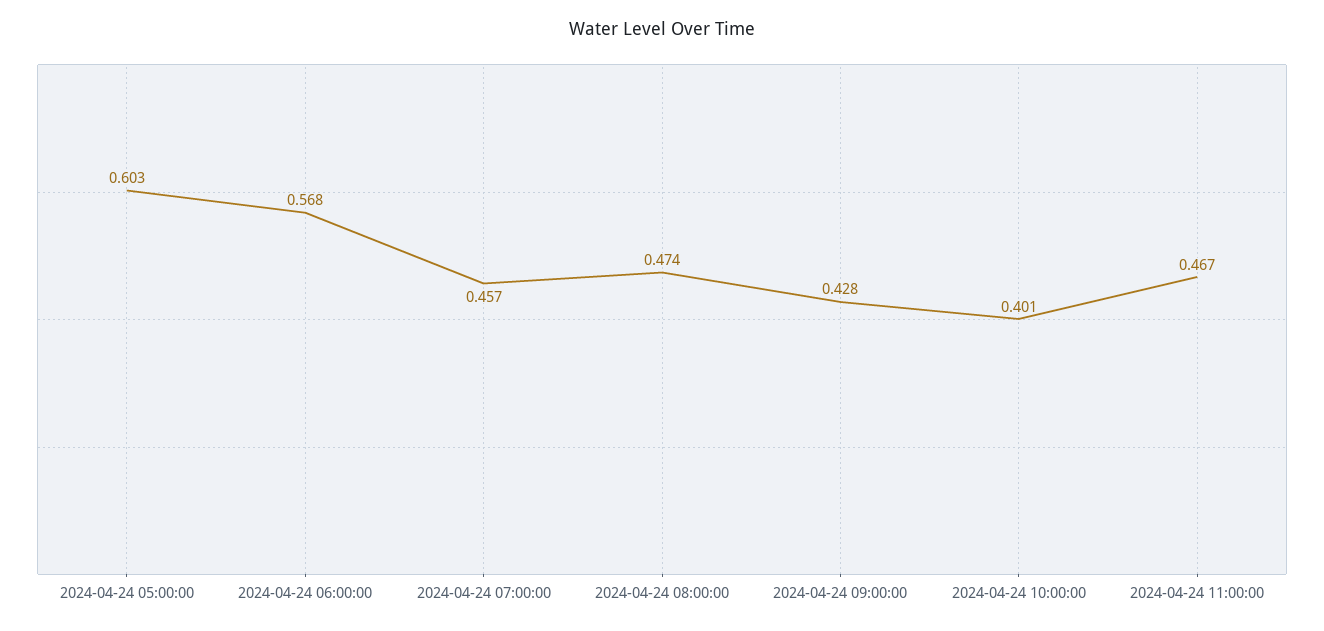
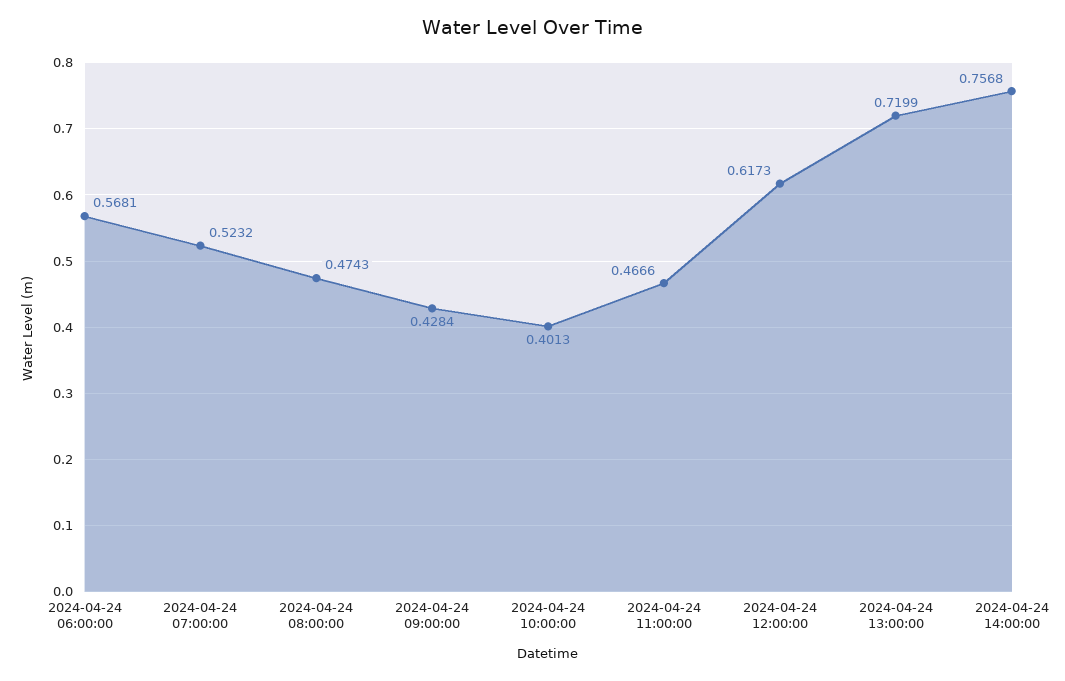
2024-04-24 05:00:00: 0.603 -> none
2024-04-24 07:00:00: 0.457 -> 0.5232
2024-04-24 12:00:00: none -> 0.6173
2024-04-24 13:00:00: none -> 0.7199
2024-04-24 14:00:00: none -> 0.7568

